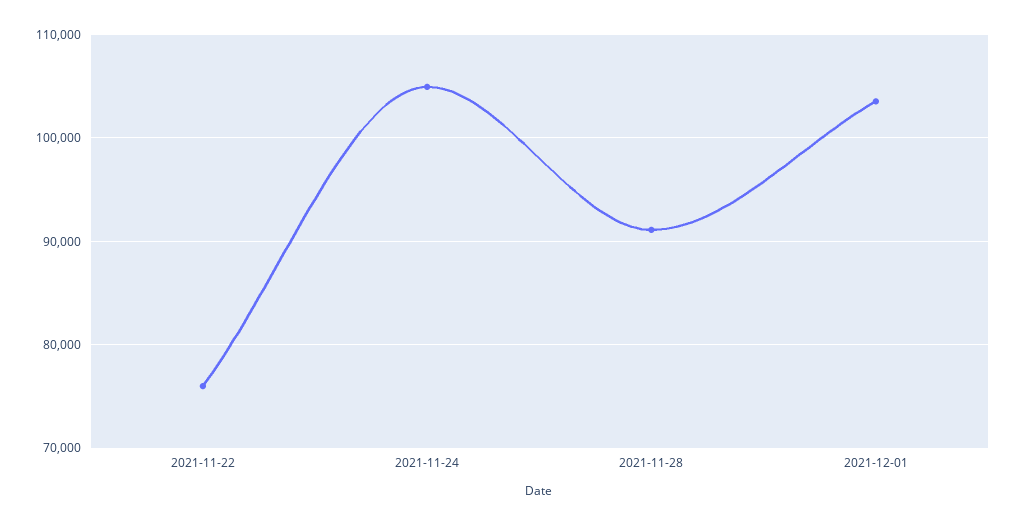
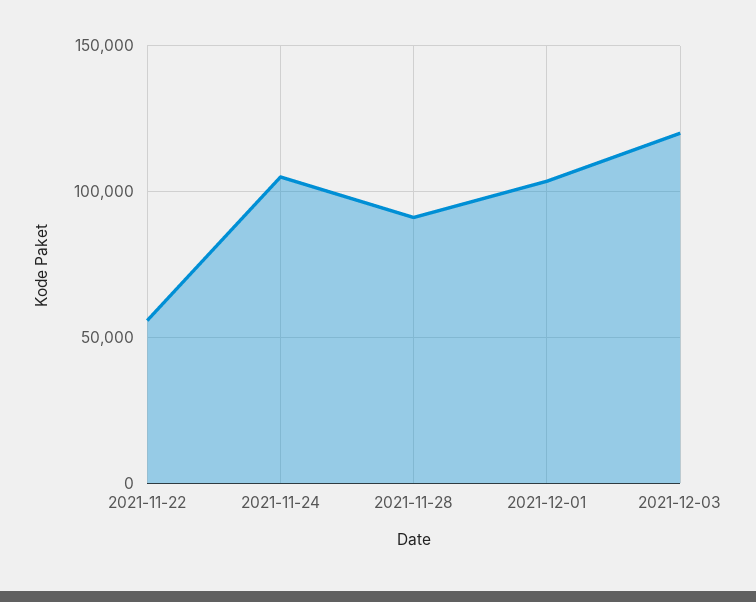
2021-11-22: 76000 -> 55000
2021-12-03: none -> 120000

